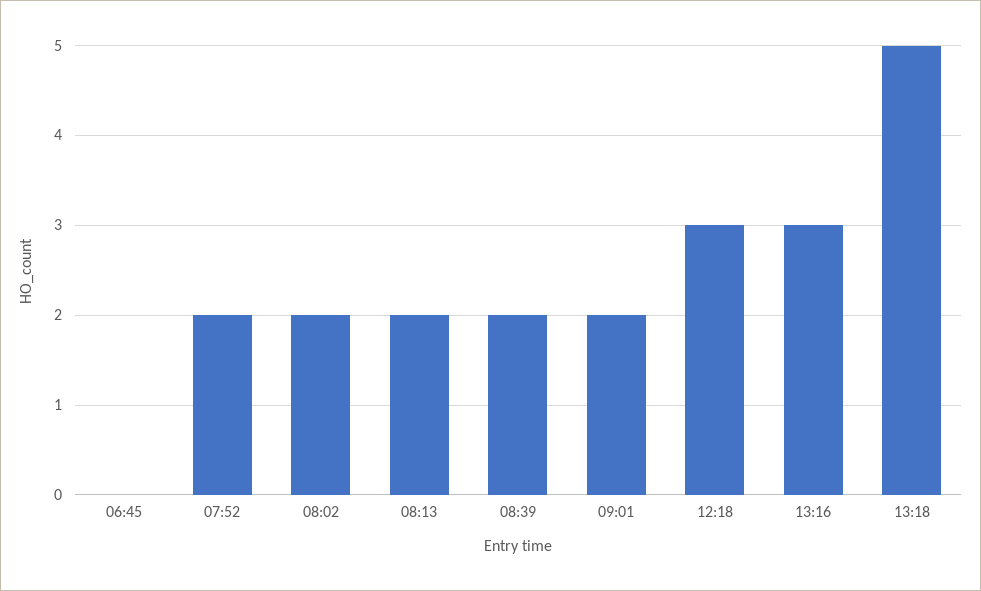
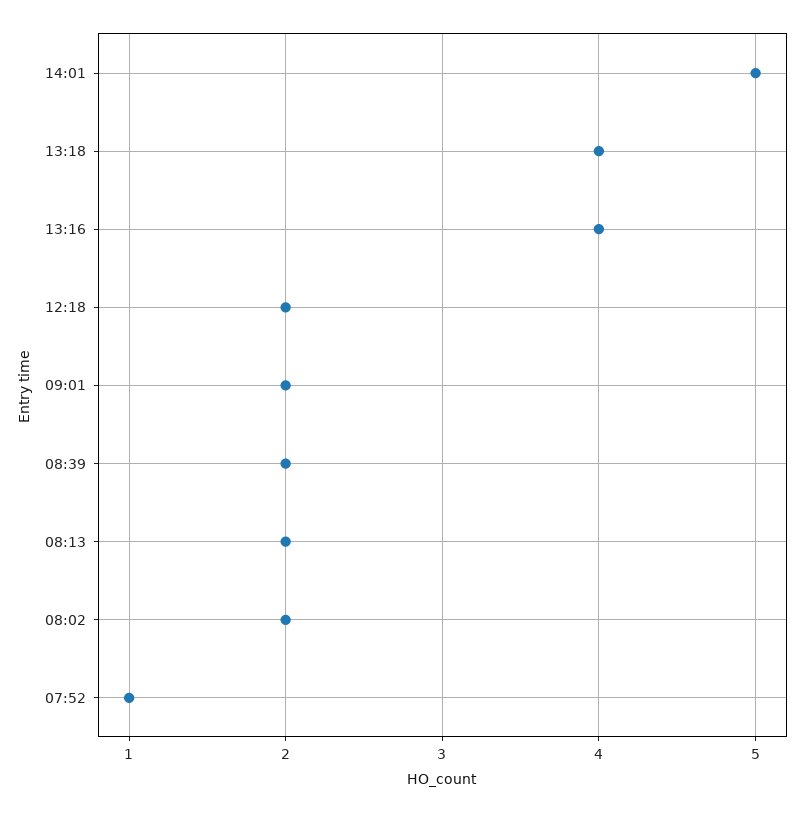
06:45: 0 -> none
07:52: 2 -> 1
12:18: 3 -> 2
13:16: 3 -> 4
13:18: 5 -> 4
14:01: none -> 5

